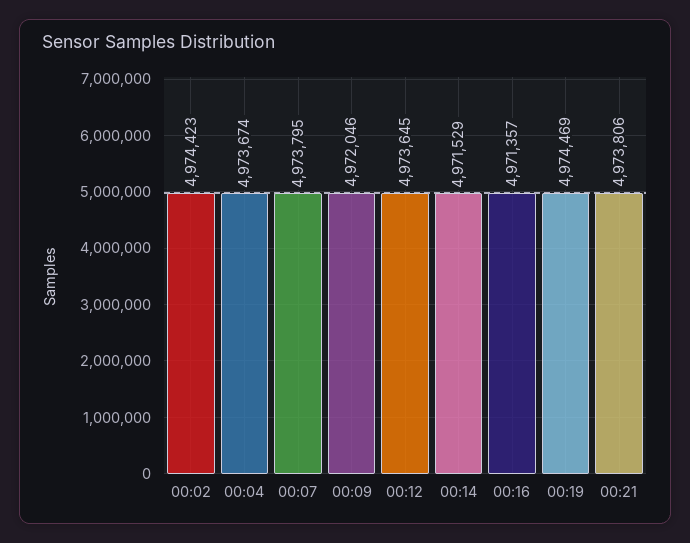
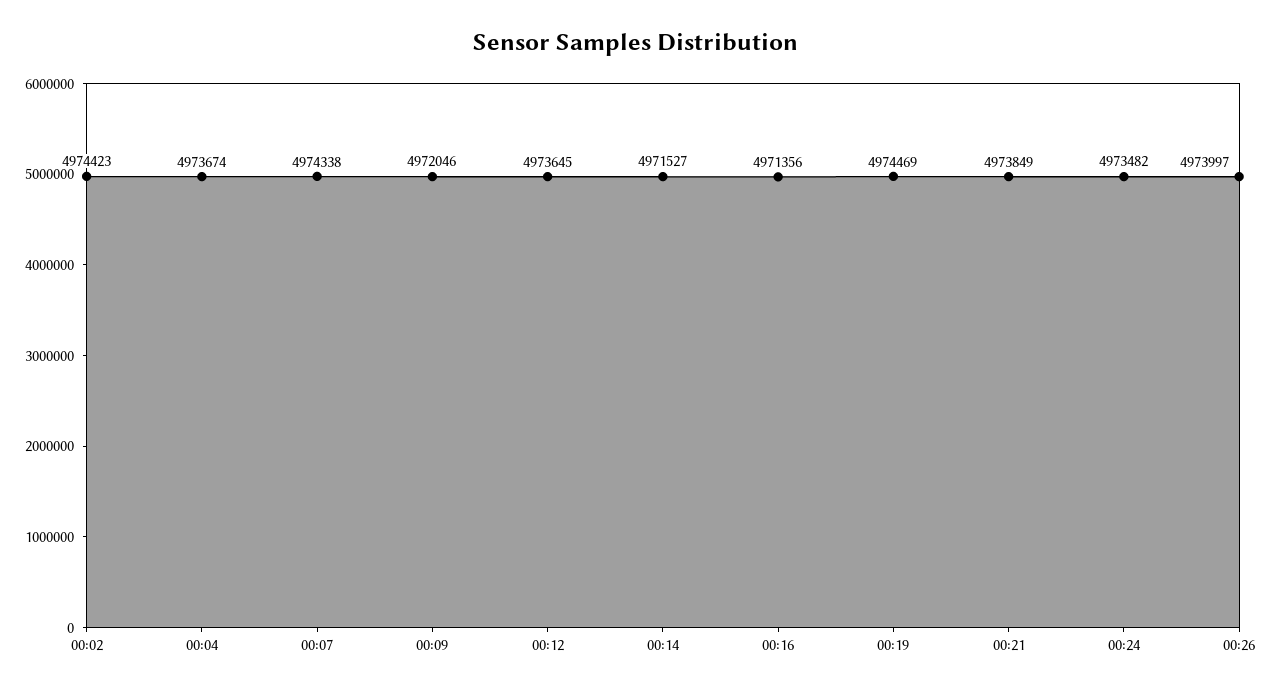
00:07: 4973795 -> 4974338
00:14: 4971529 -> 4971527
00:16: 4971357 -> 4971356
00:21: 4973806 -> 4973849
00:24: none -> 4973482
00:26: none -> 4973997

